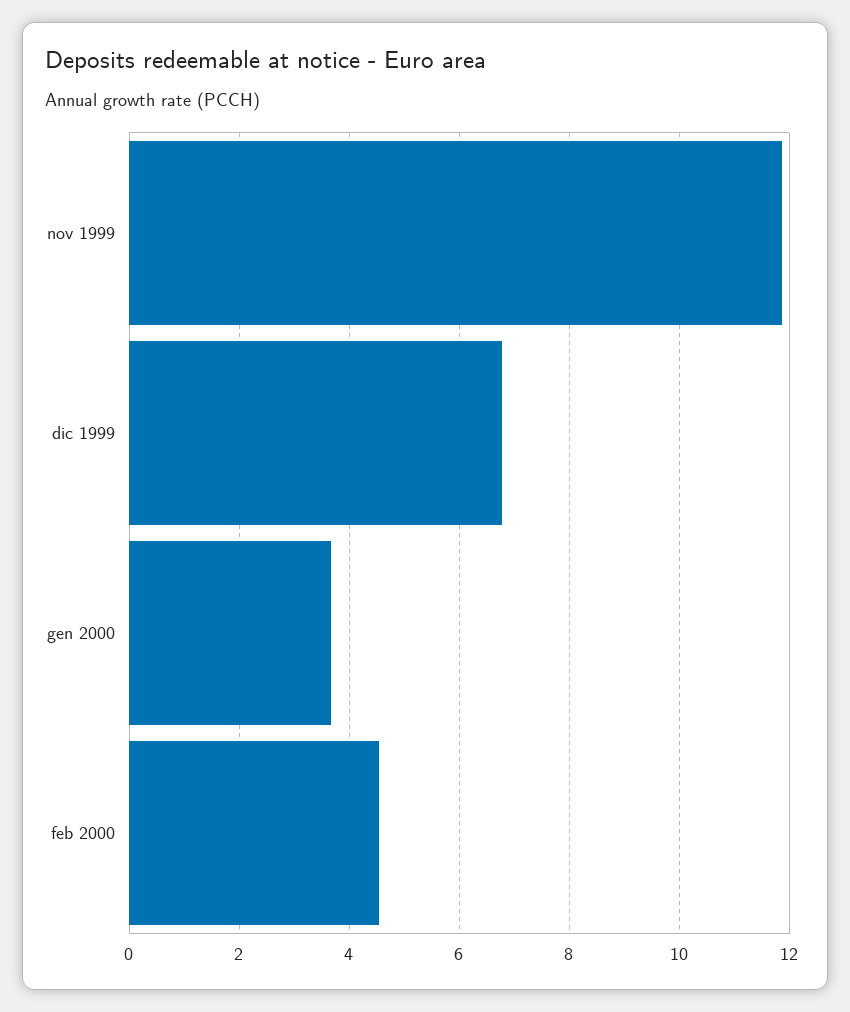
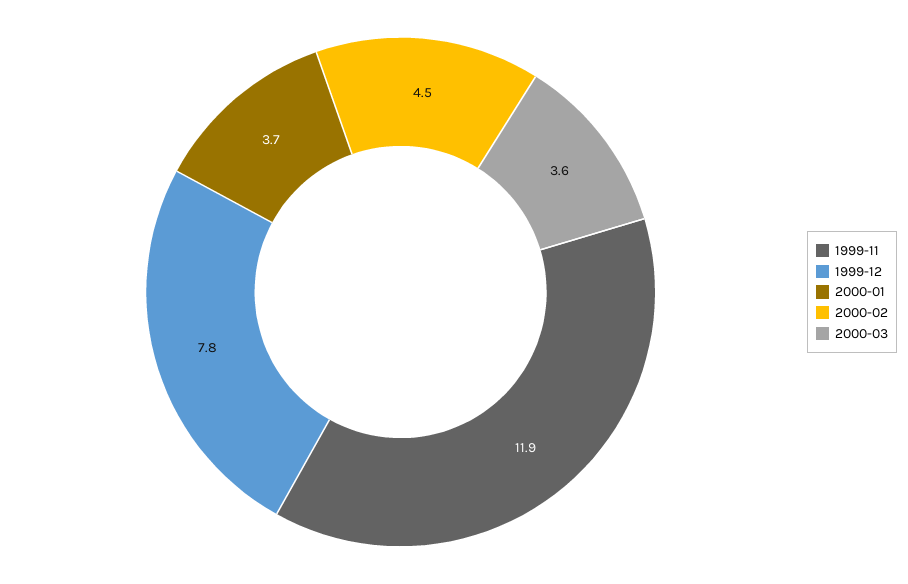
dic 1999: 6.8 -> 7.8
2000-03: none -> 3.6

